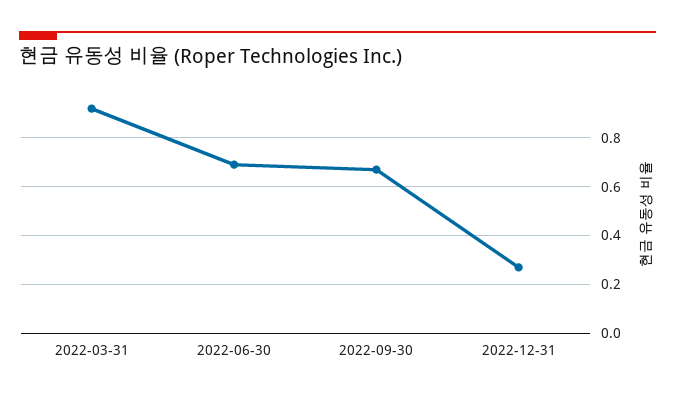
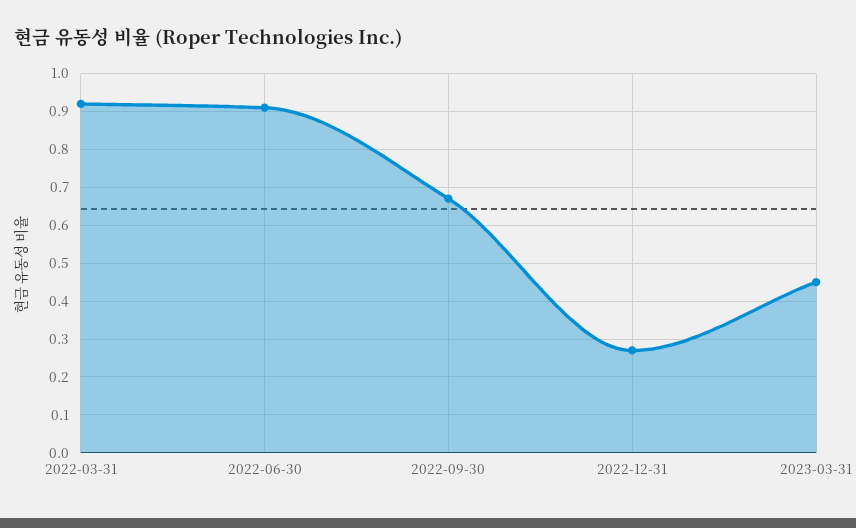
2022-06-30: 0.7 -> 0.9
2023-03-31: none -> 0.45

